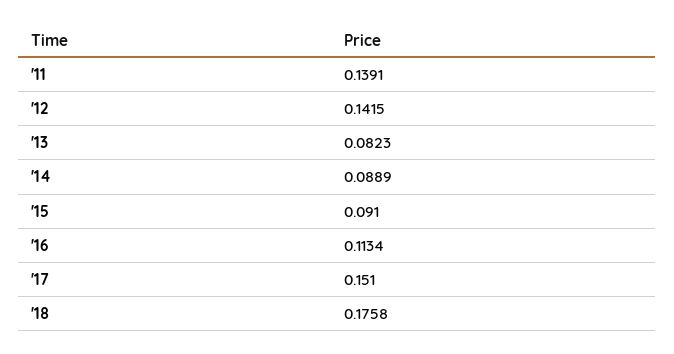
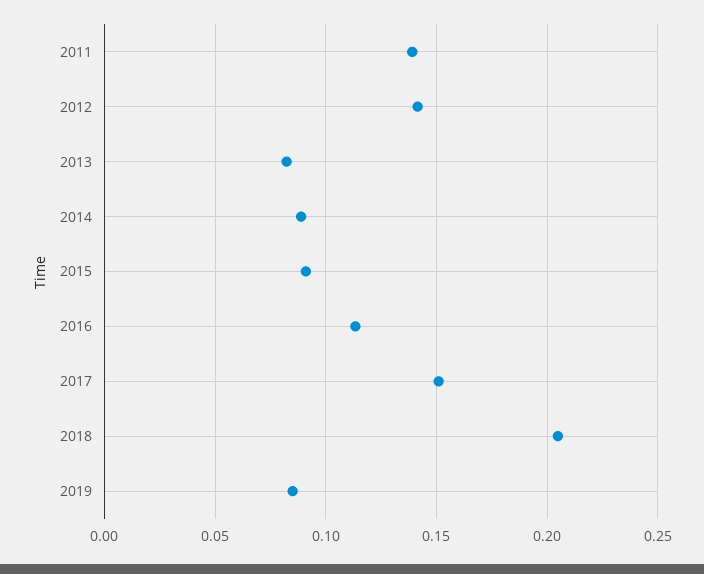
'18: 0.1758 -> 0.205
2019: none -> 0.085

